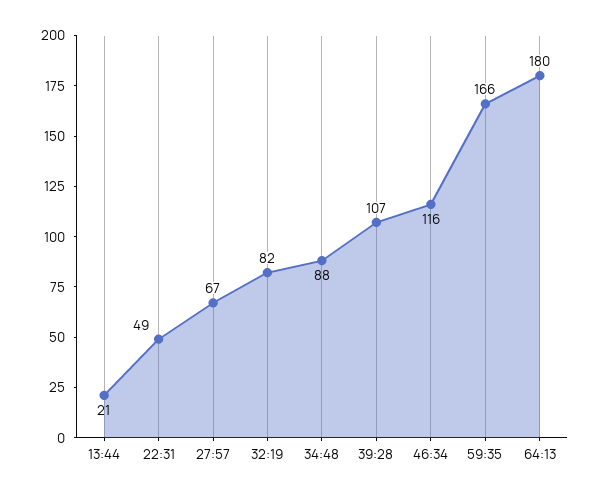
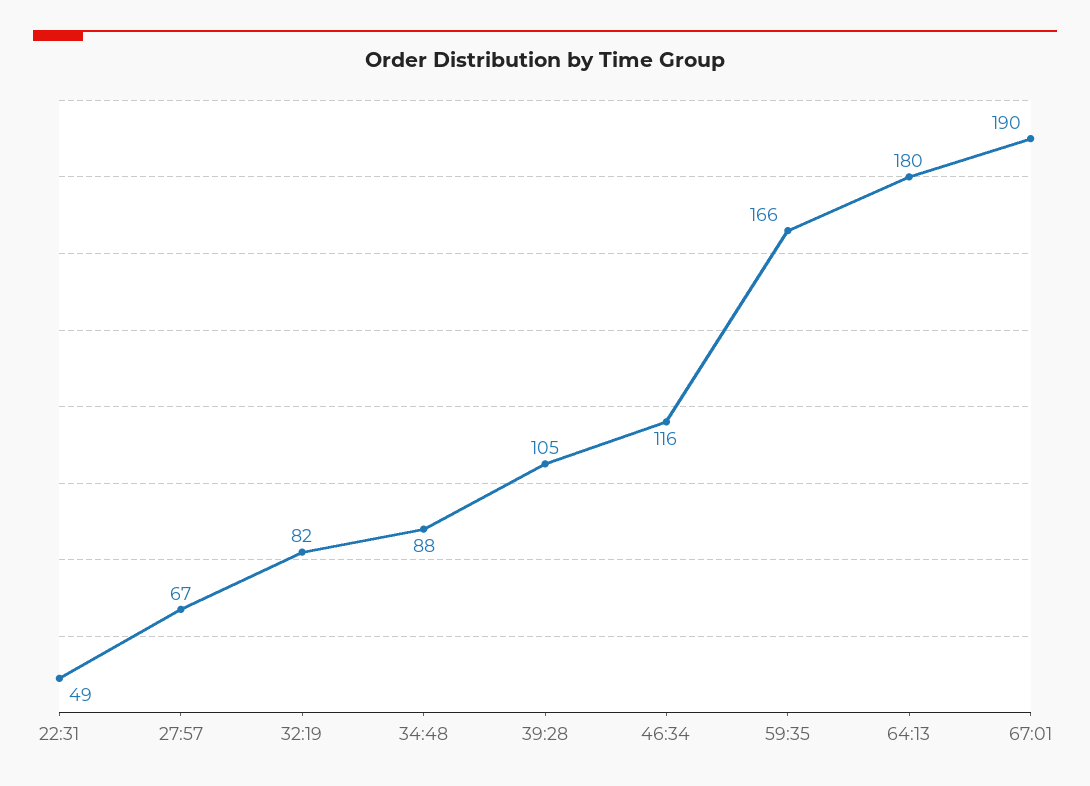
13:44: 21 -> none
39:28: 107 -> 105
67:01: none -> 190

